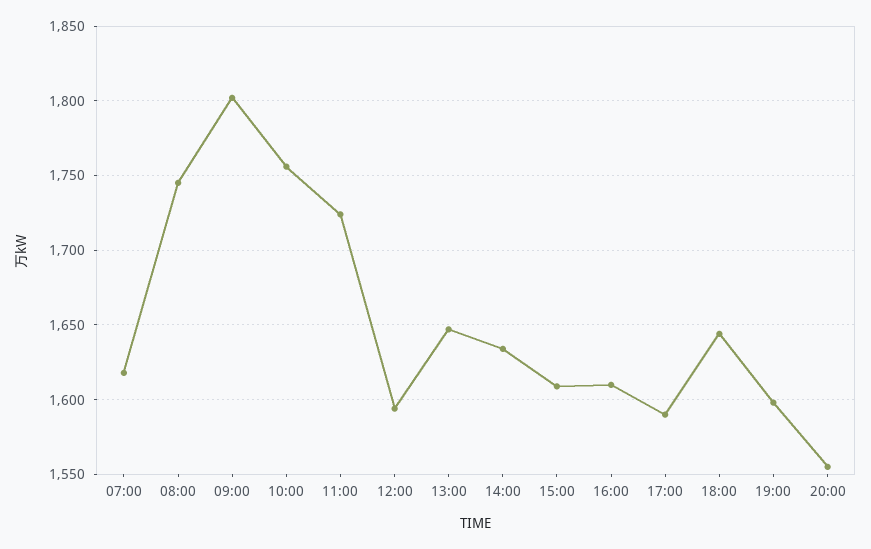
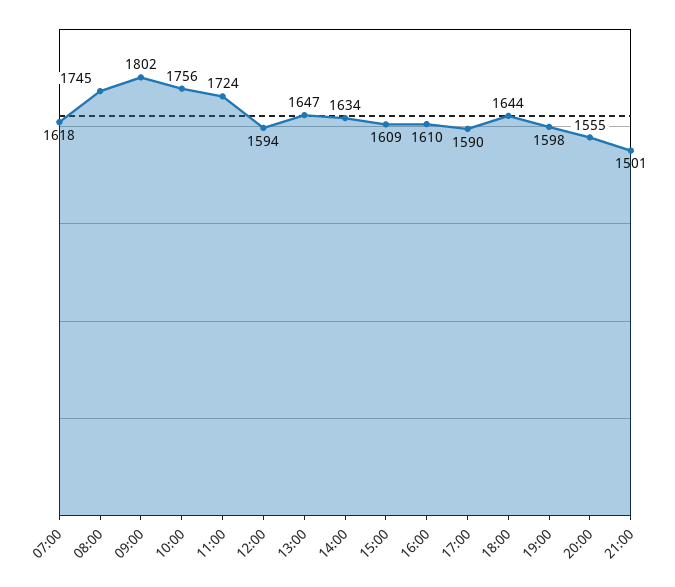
21:00: none -> 1501

